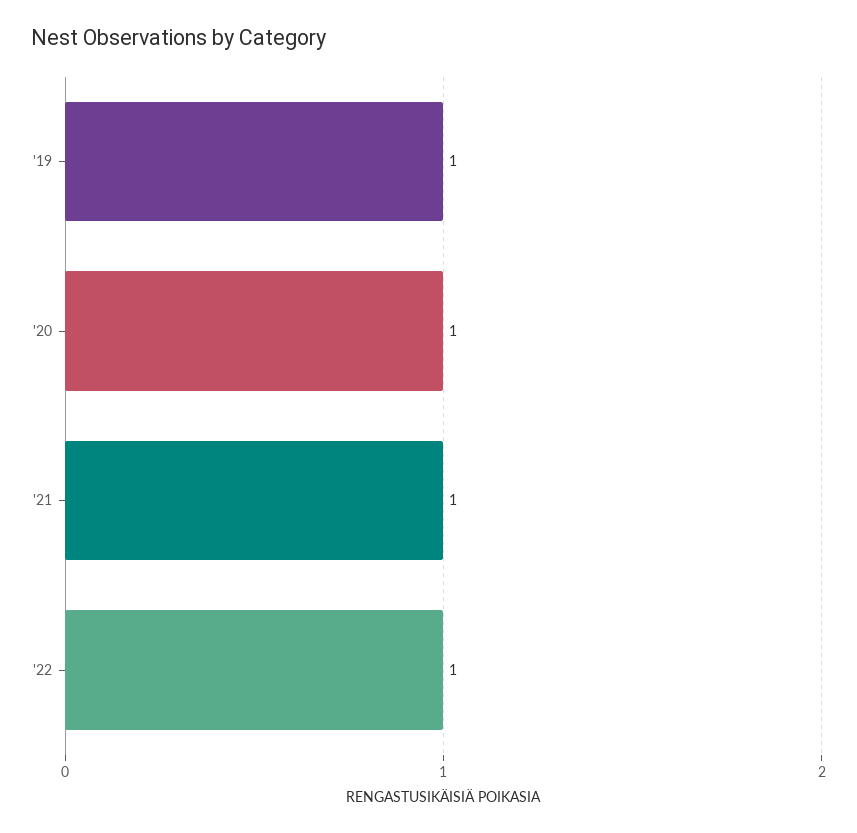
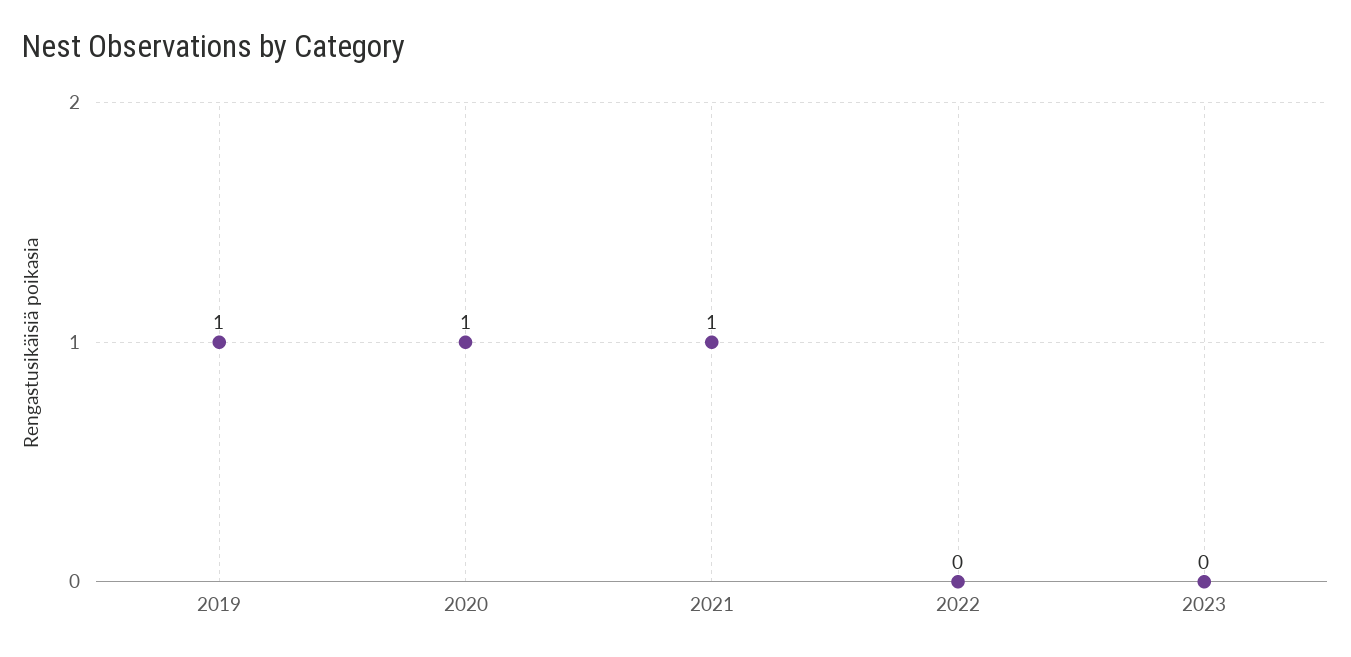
'22: 1 -> 0
2023: none -> 0

